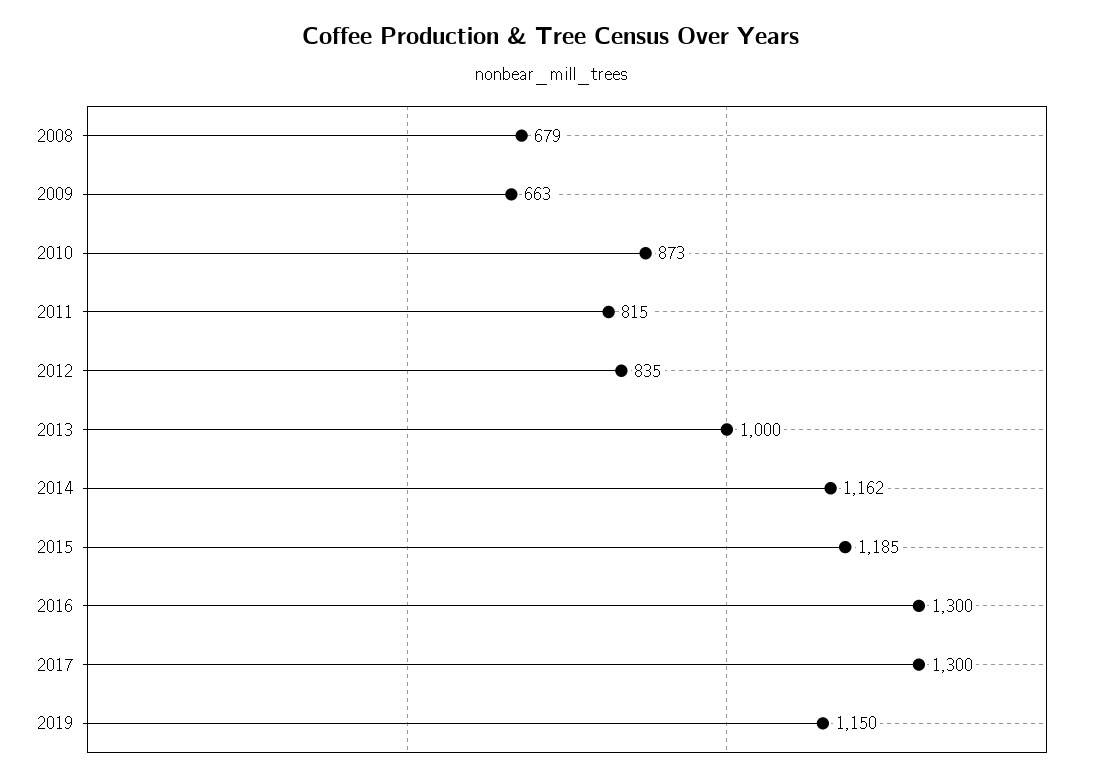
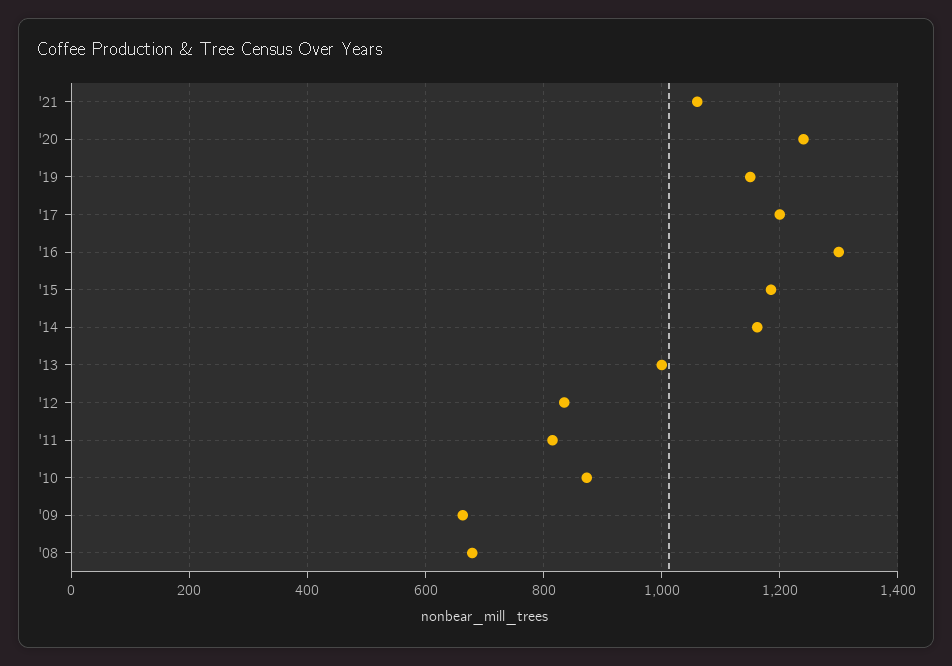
2017: 1300 -> 1200
'21: none -> 1060
'20: none -> 1240

